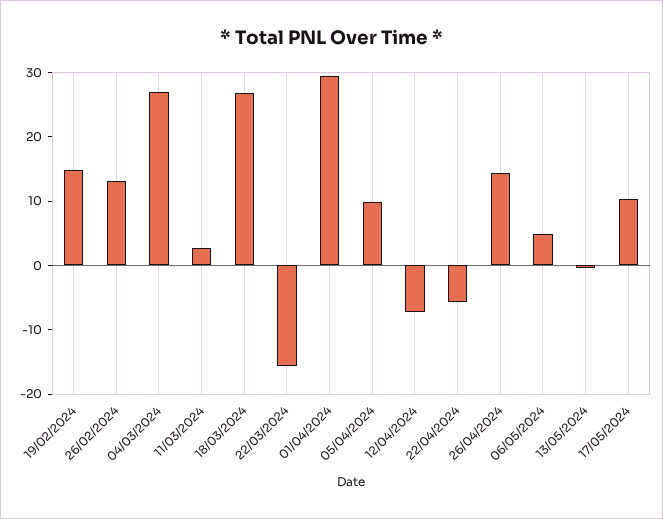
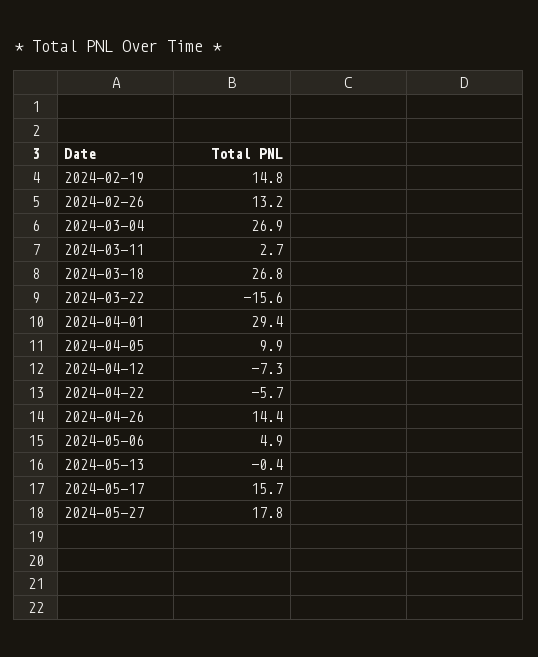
17/05/2024: 10 -> 15.7
2024-05-27: none -> 17.8

